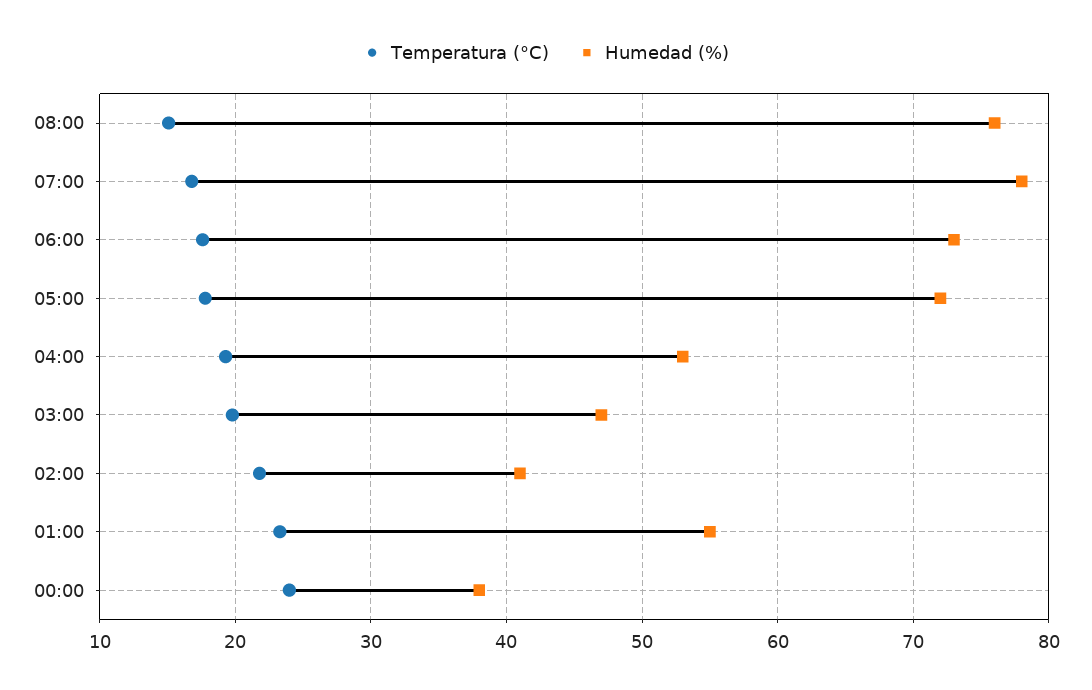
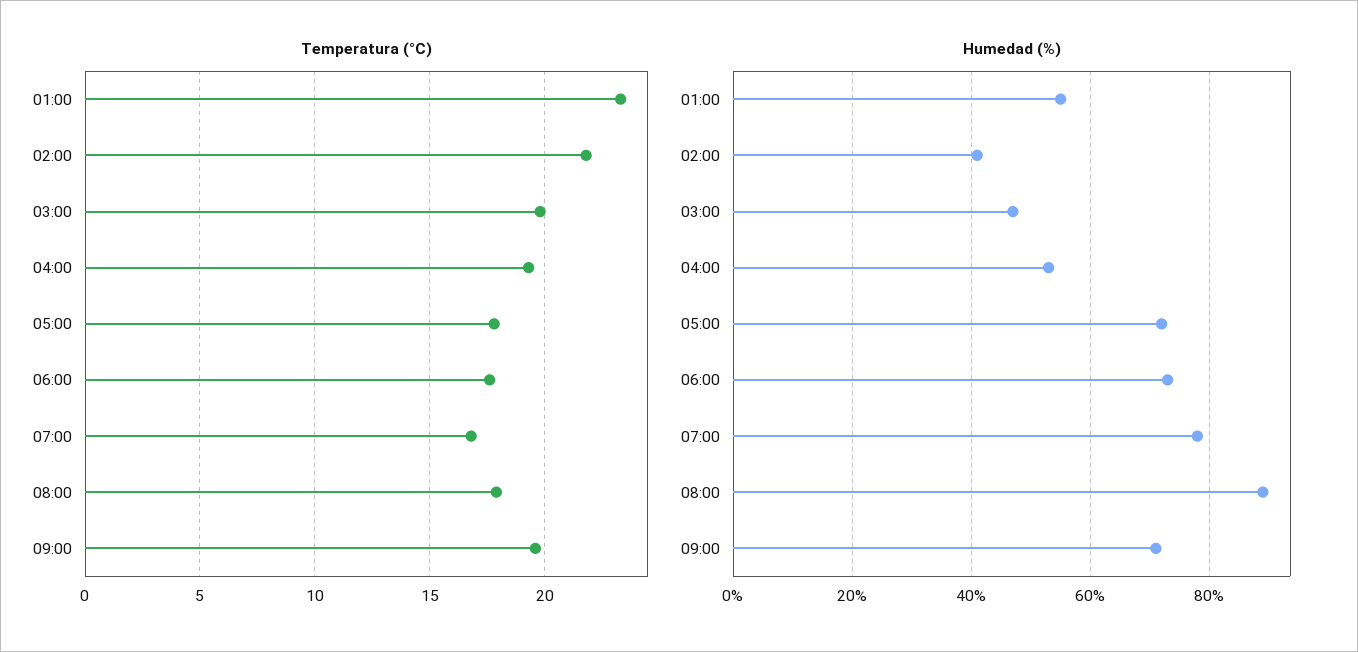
Temperatura (°C), 08:00: 15 -> 18
Humedad (%), 08:00: 76 -> 90
Temperatura (°C), 00:00: 24 -> none
Humedad (%), 00:00: 38 -> none
Temperatura (°C), 09:00: none -> 19.5
Humedad (%), 09:00: none -> 70

